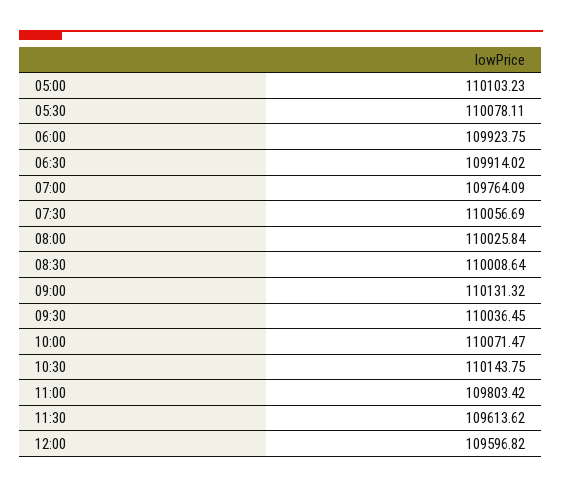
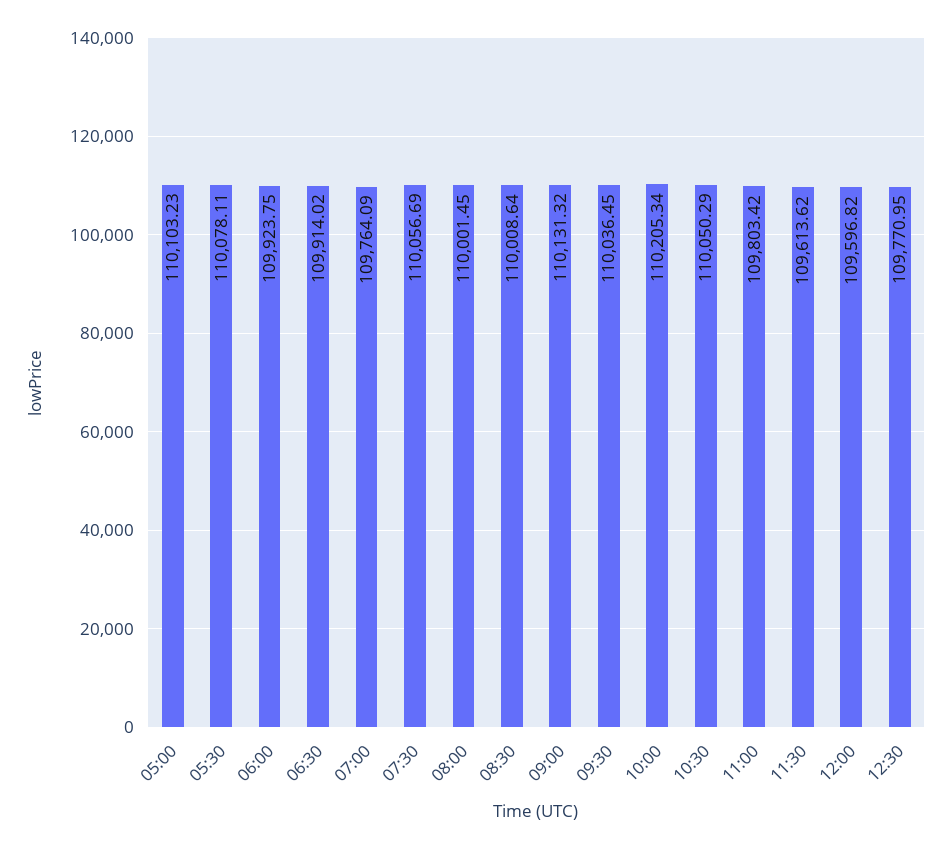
08:00: 110025.84 -> 110001.45
10:00: 110071.47 -> 110205.34
10:30: 110143.75 -> 110050.29
12:30: none -> 109770.95

